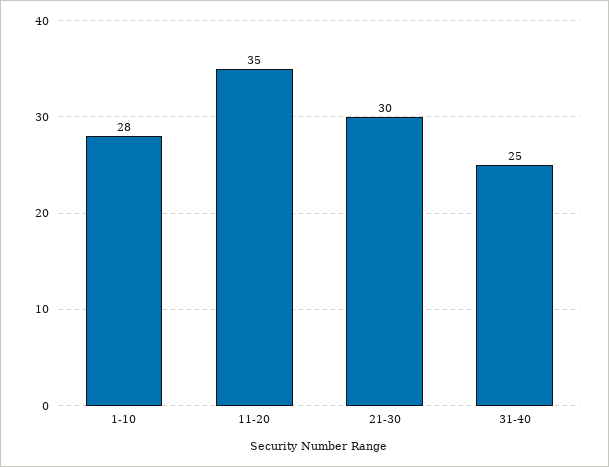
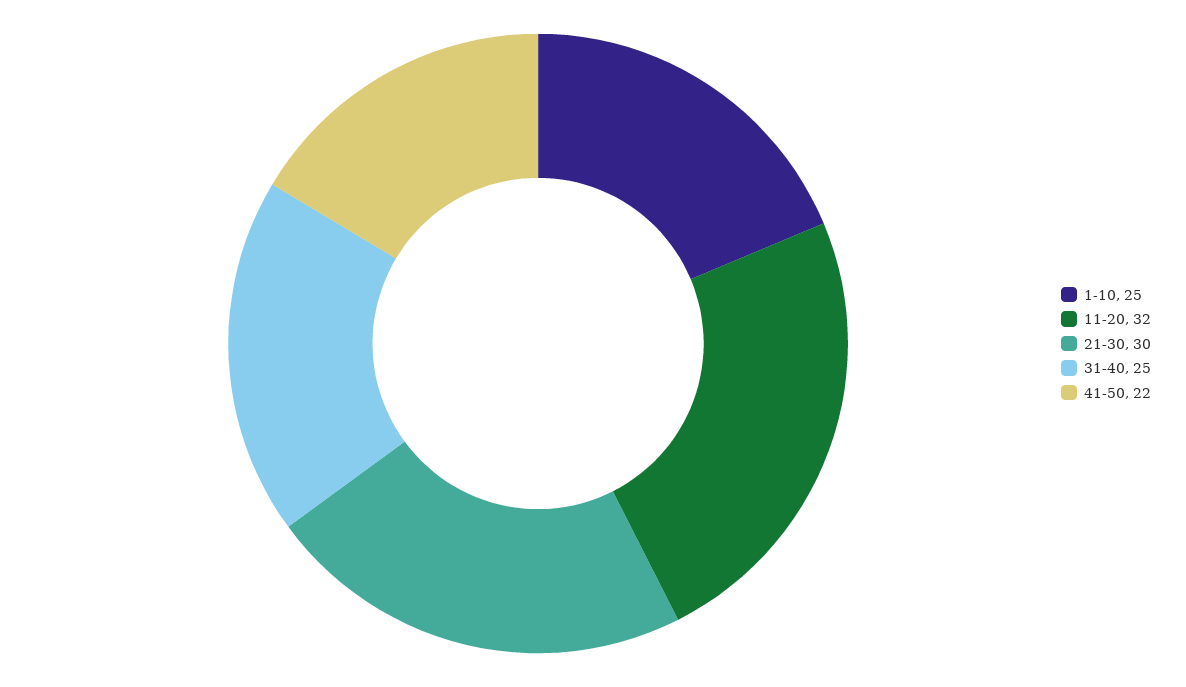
1-10: 28 -> 25
11-20: 35 -> 32
41-50: none -> 22

